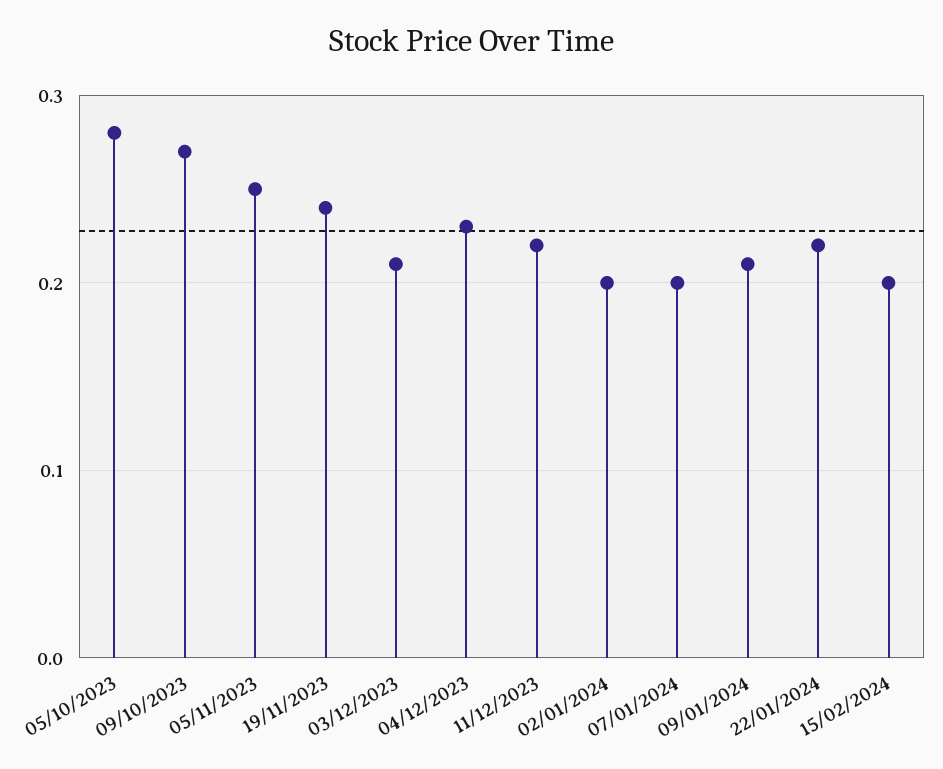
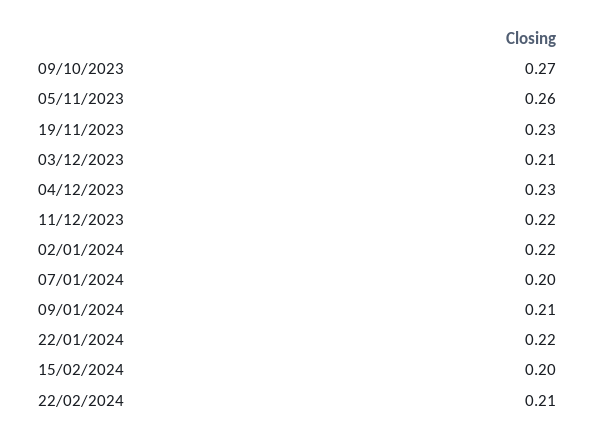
05/10/2023: 0.28 -> none
05/11/2023: 0.25 -> 0.26
19/11/2023: 0.24 -> 0.23
02/01/2024: 0.2 -> 0.22
22/02/2024: none -> 0.21

